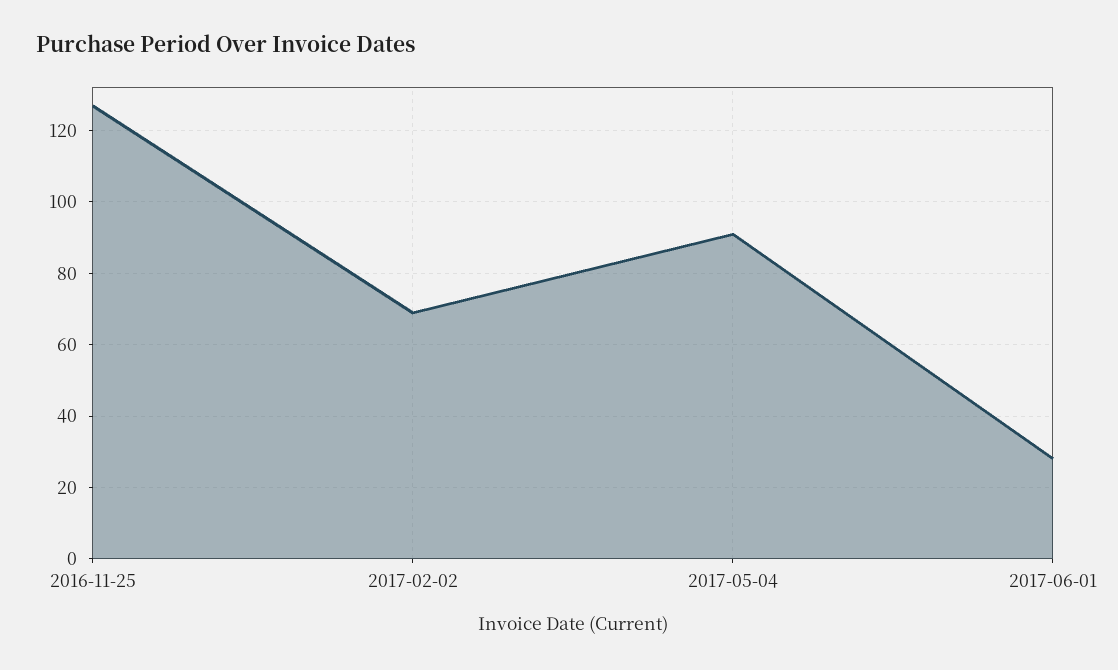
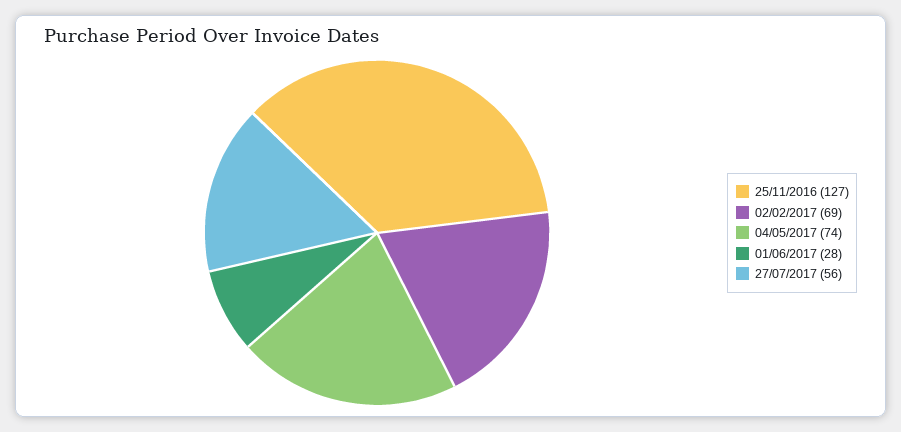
2017-05-04: 90 -> 74
27/07/2017: none -> 56

